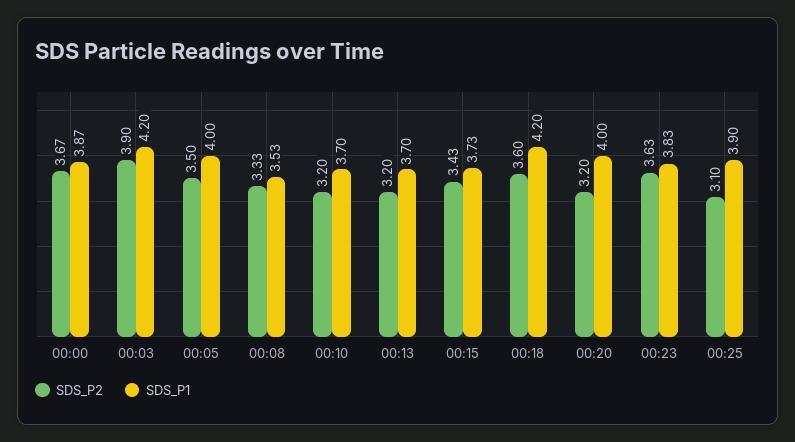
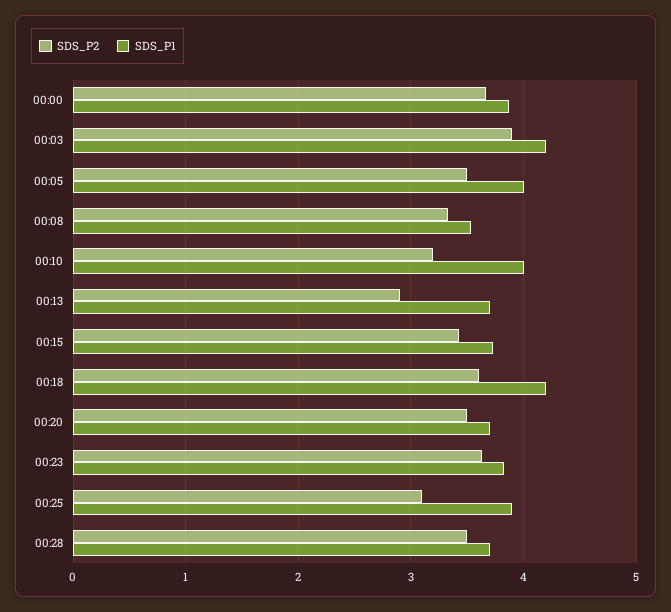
SDS_P1, 00:10: 3.7 -> 4
SDS_P2, 00:13: 3.2 -> 2.9
SDS_P2, 00:20: 3.2 -> 3.5
SDS_P1, 00:20: 4 -> 3.7
SDS_P2, 00:28: none -> 3.5
SDS_P1, 00:28: none -> 3.7

